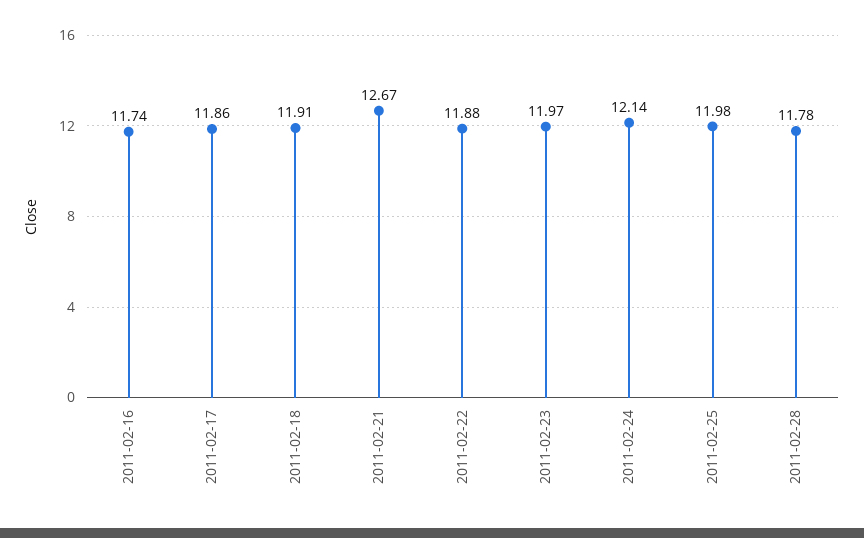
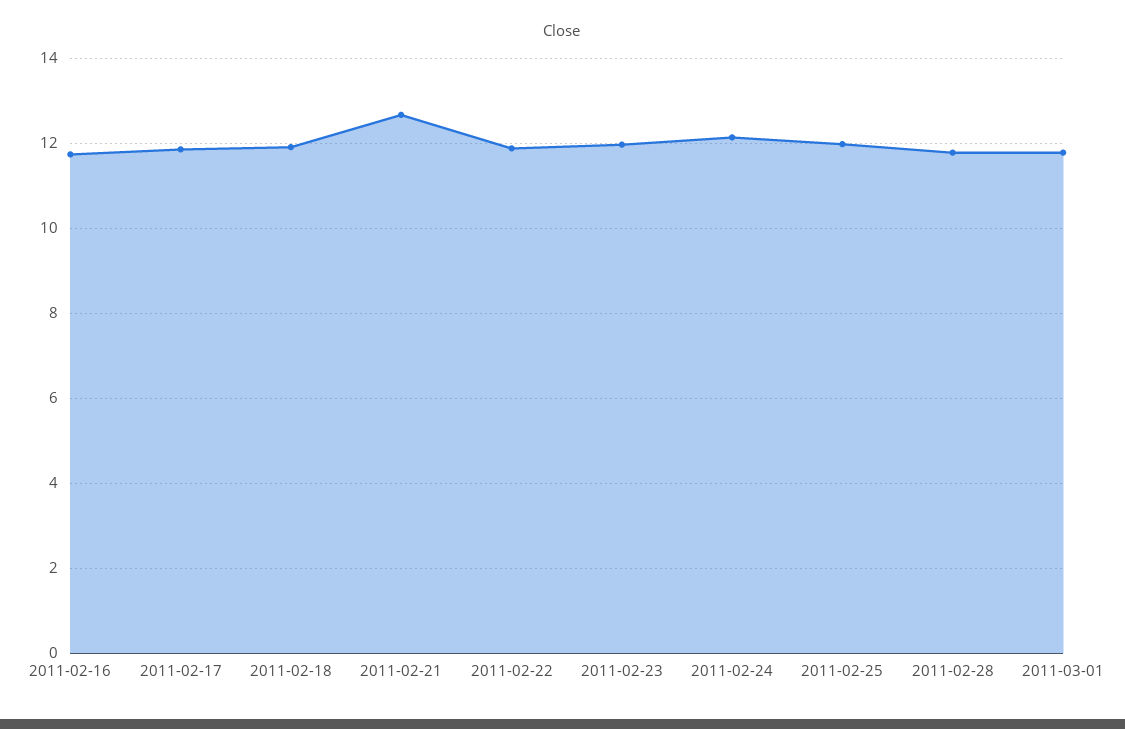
2011-03-01: none -> 11.8

